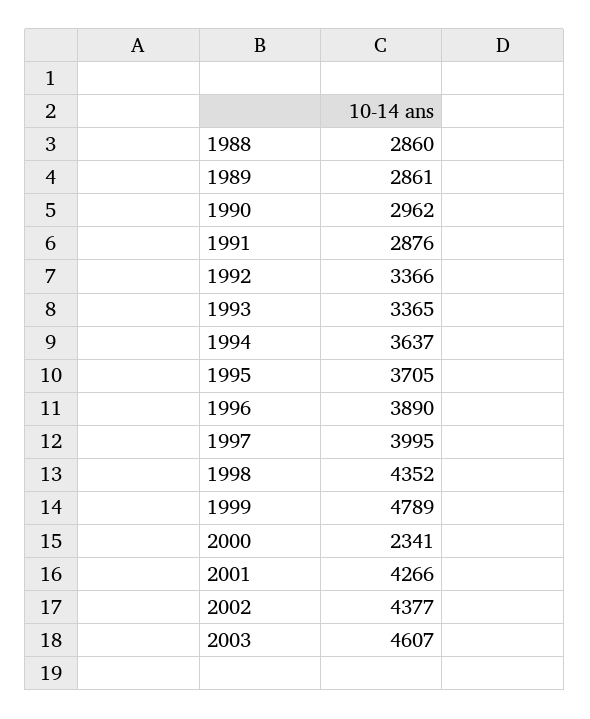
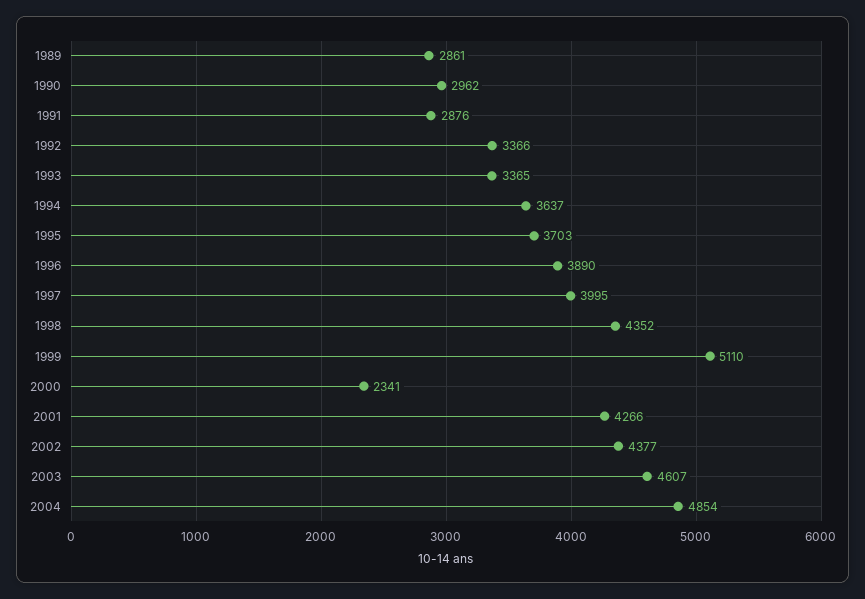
1988: 2860 -> none
1995: 3705 -> 3703
1999: 4789 -> 5110
2004: none -> 4854

